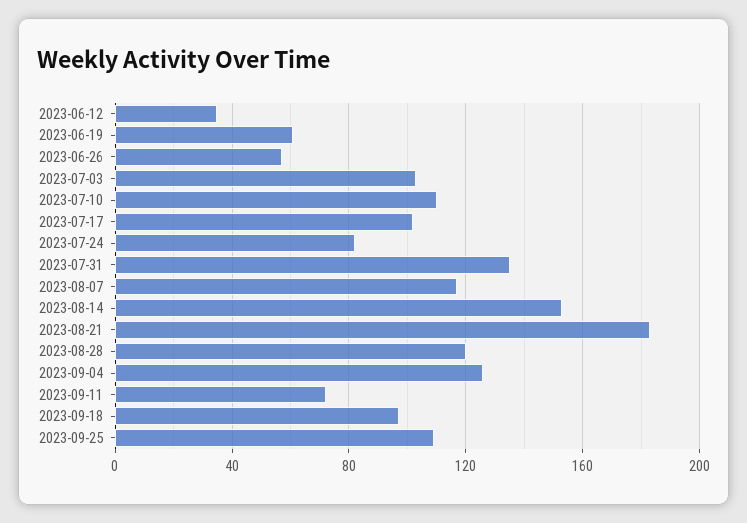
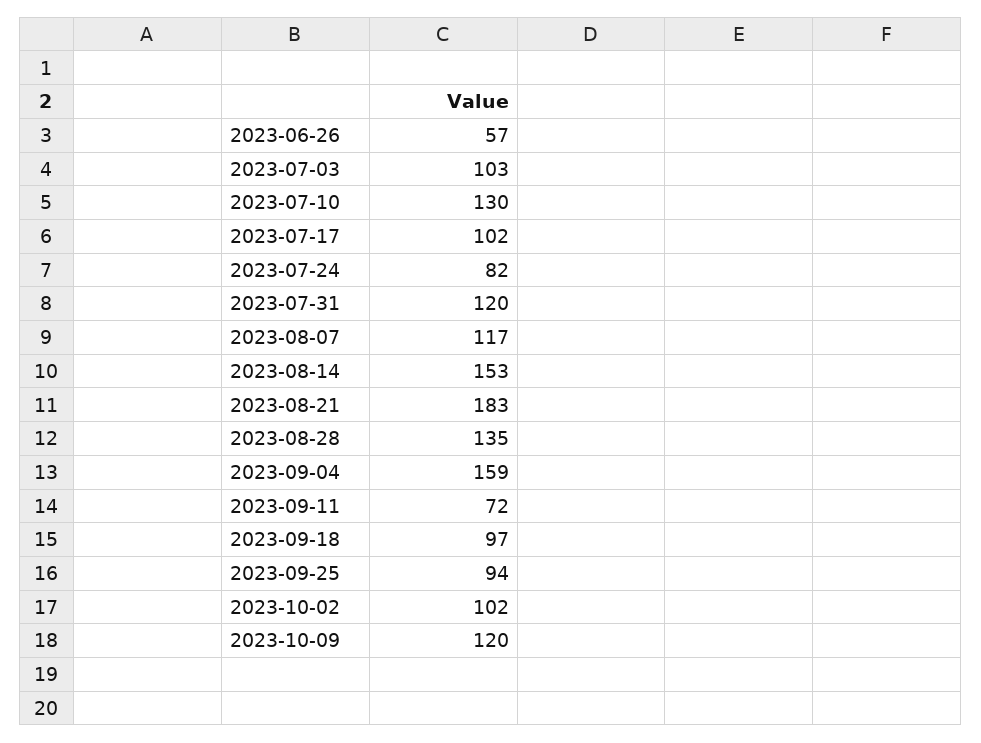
2023-06-12: 35 -> none
2023-06-19: 60 -> none
2023-07-10: 110 -> 130
2023-07-31: 135 -> 120
2023-08-28: 120 -> 135
2023-09-04: 125 -> 159
2023-09-25: 110 -> 94
2023-10-02: none -> 102
2023-10-09: none -> 120

